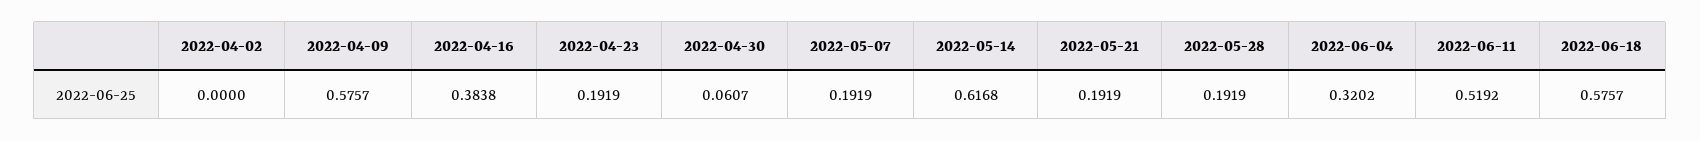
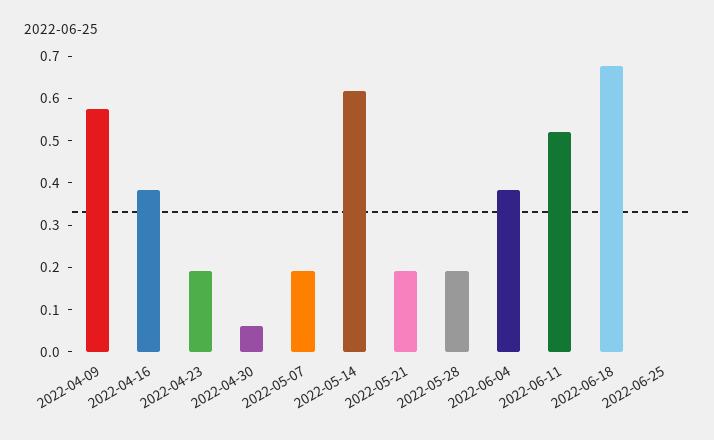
2022-04-02: 0 -> none
2022-06-04: 0.3202 -> 0.38
2022-06-18: 0.5757 -> 0.68
2022-06-25: none -> 0

